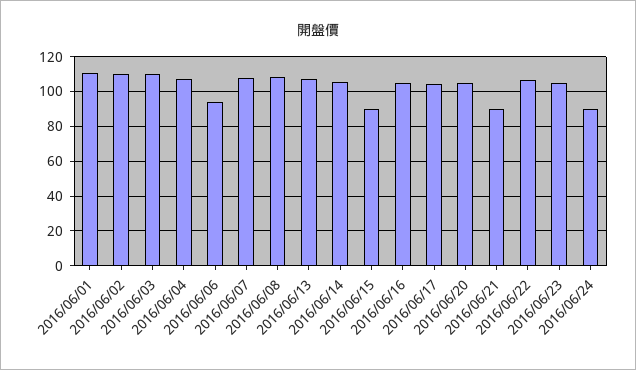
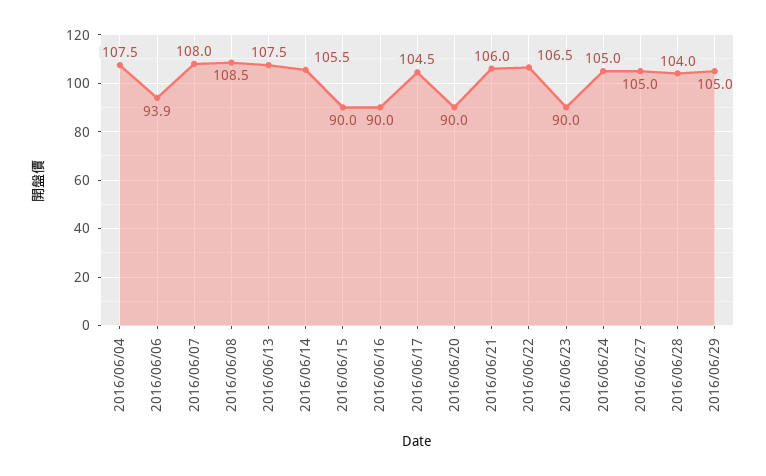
2016/06/01: 110 -> none
2016/06/02: 110 -> none
2016/06/03: 110 -> none
2016/06/16: 105 -> 90
2016/06/20: 105 -> 90
2016/06/21: 90 -> 106
2016/06/23: 105 -> 90
2016/06/24: 90 -> 105
2016/06/27: none -> 105
2016/06/28: none -> 104
2016/06/29: none -> 105

